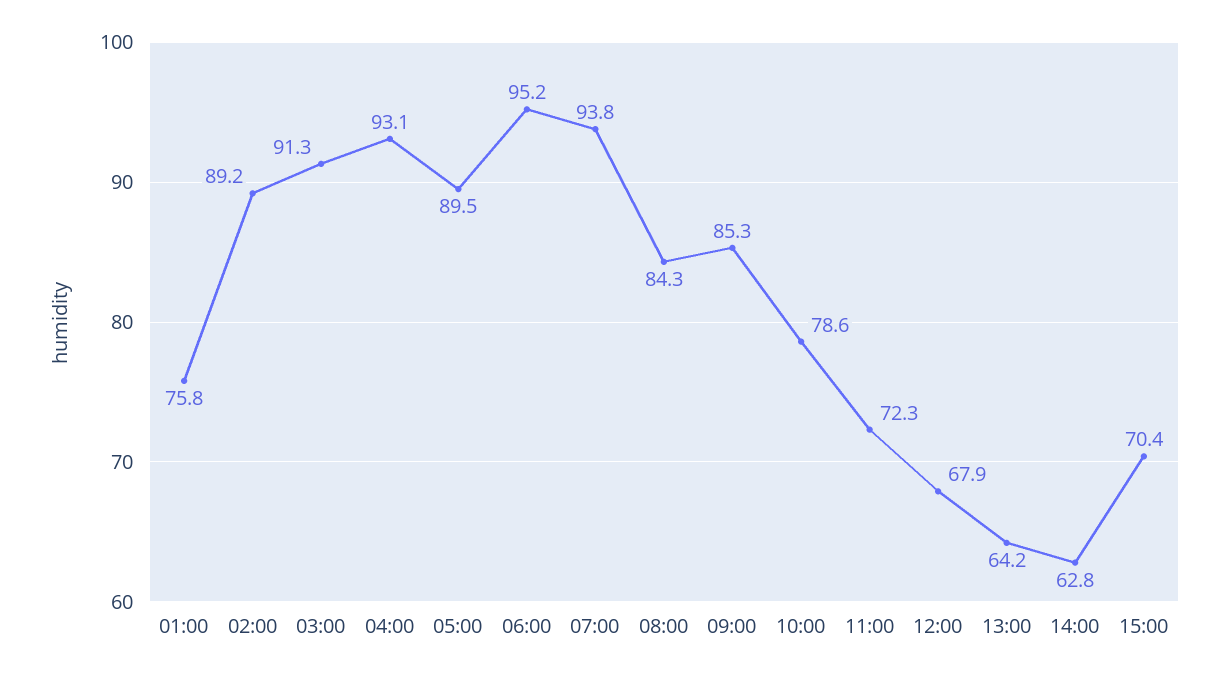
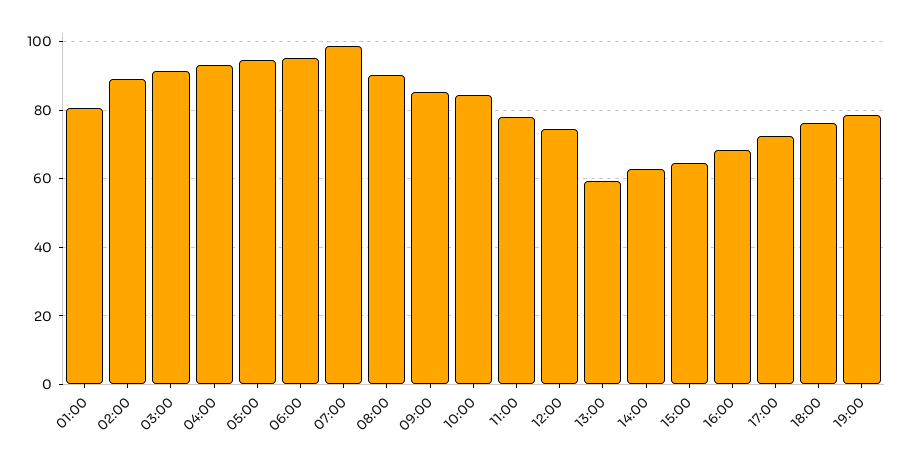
01:00: 75.8 -> 80
05:00: 89.5 -> 94
07:00: 93.8 -> 98
08:00: 84.3 -> 90
10:00: 78.6 -> 84
11:00: 72.3 -> 78
12:00: 67.9 -> 74
13:00: 64.2 -> 60
15:00: 70.4 -> 64
16:00: none -> 68
17:00: none -> 72
18:00: none -> 76
19:00: none -> 78

